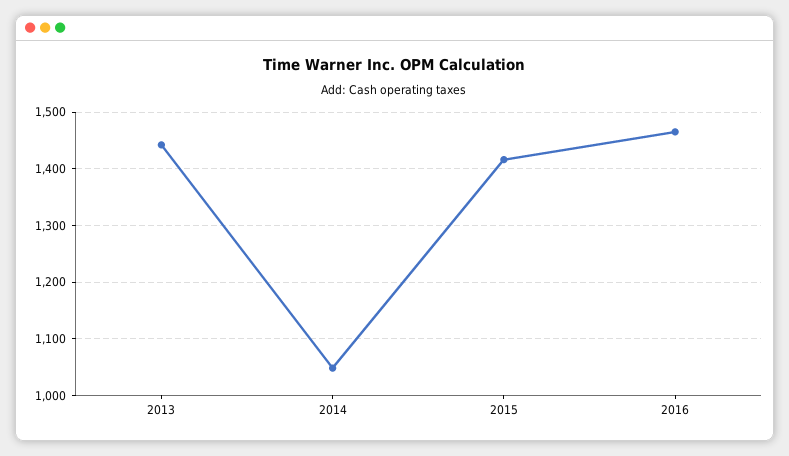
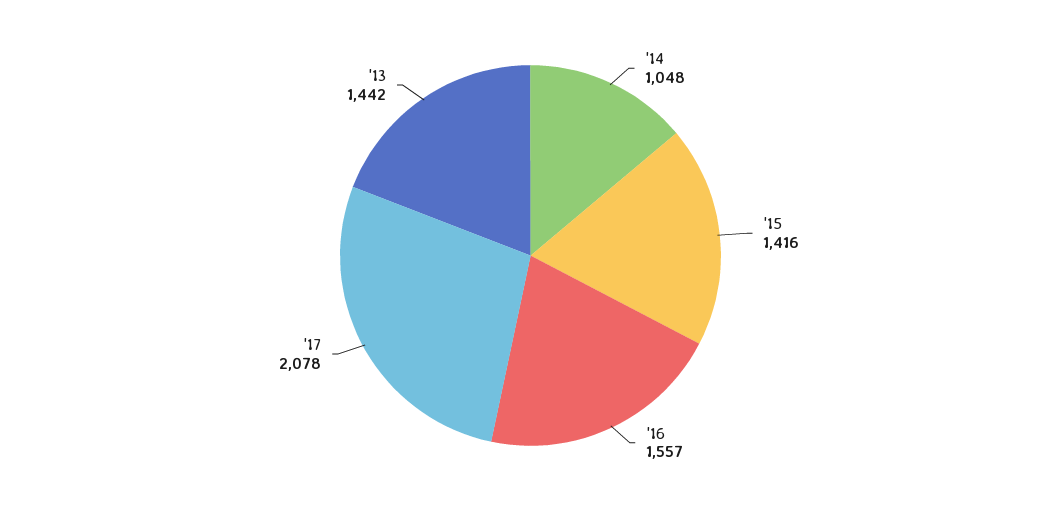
2016: 1460 -> 1557
'17: none -> 2078

